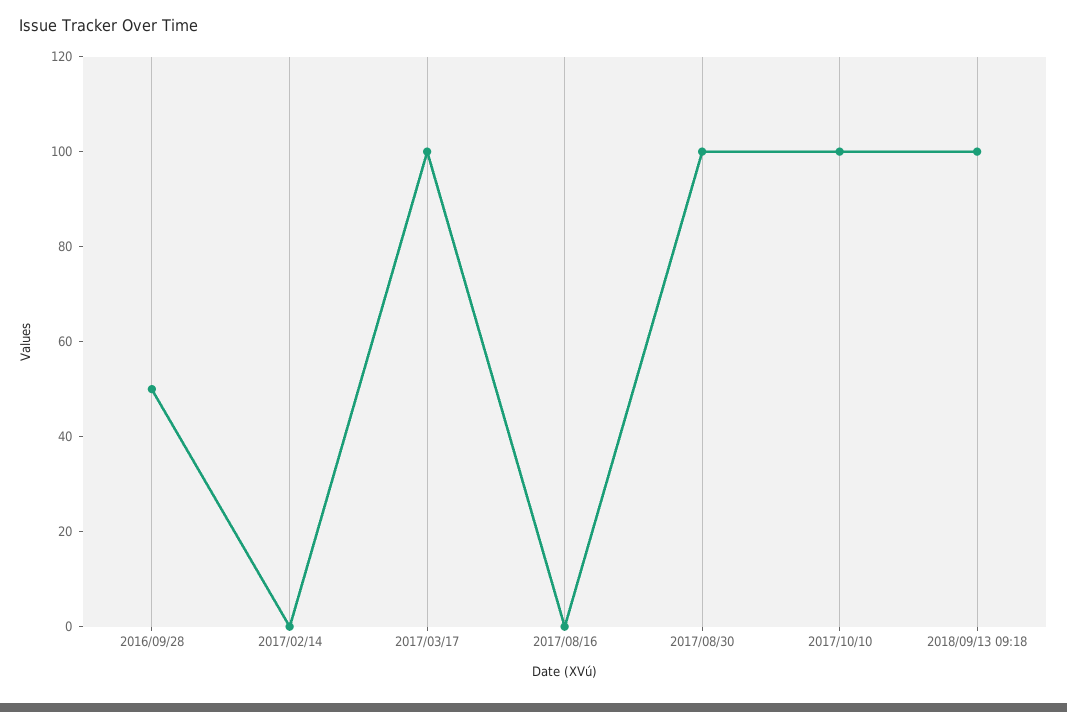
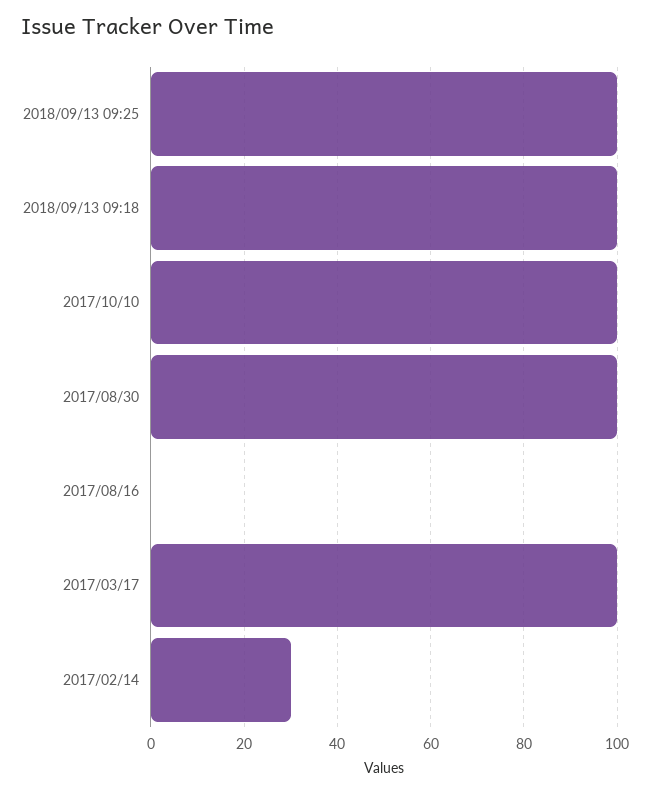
2016/09/28: 50 -> none
2017/02/14: 0 -> 30
2018/09/13 09:25: none -> 100

